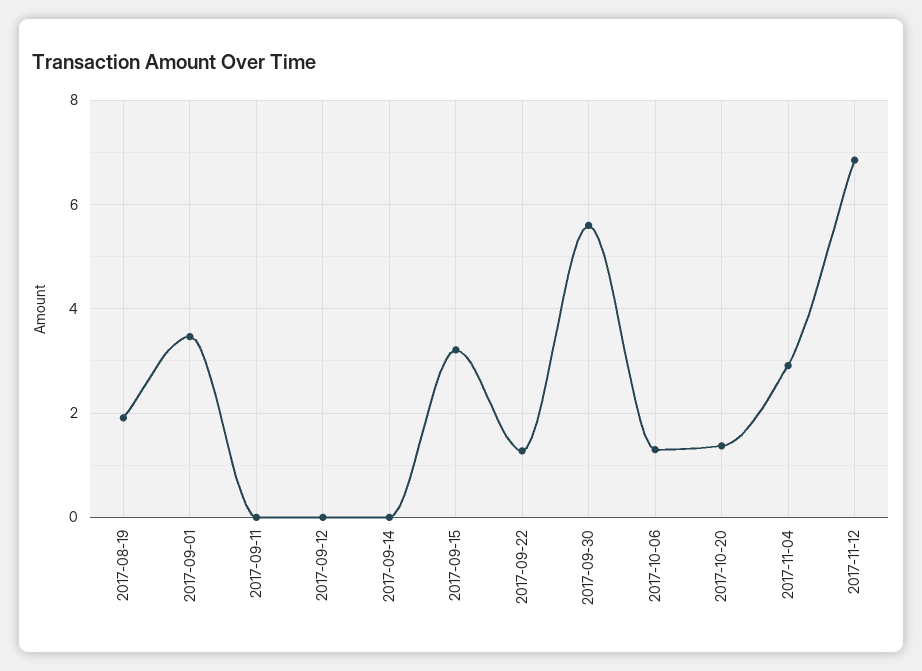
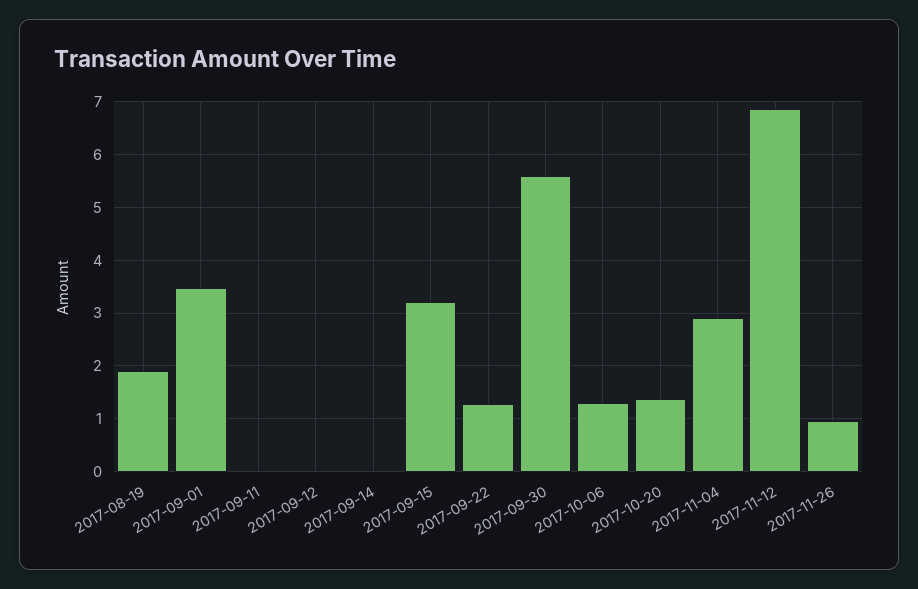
2017-11-26: none -> 1

